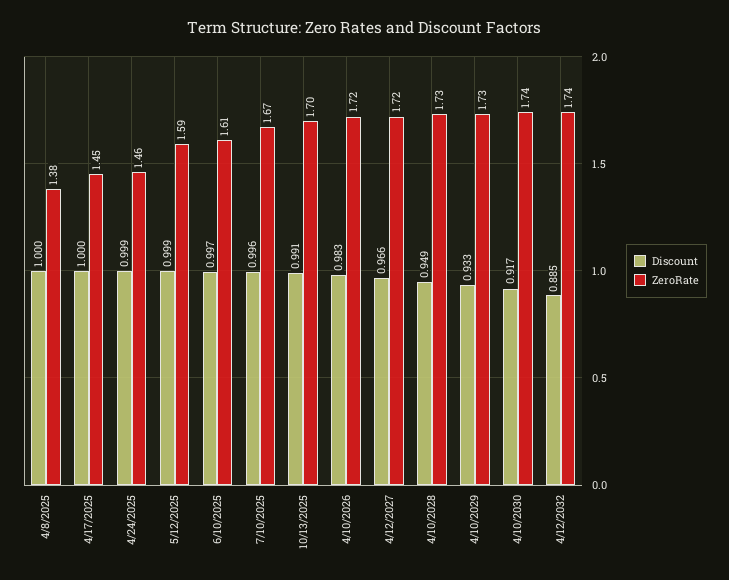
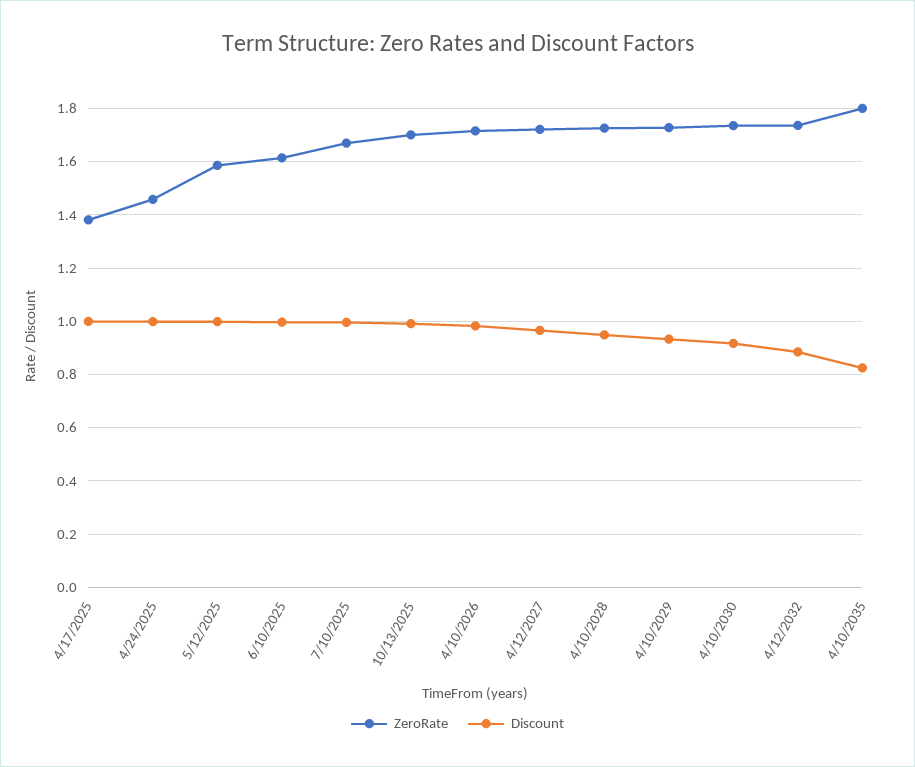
Discount, 4/8/2025: 1 -> none
ZeroRate, 4/8/2025: 1.38 -> none
ZeroRate, 4/17/2025: 1.45 -> 1.375
ZeroRate, 4/10/2035: none -> 1.8
Discount, 4/10/2035: none -> 0.825

